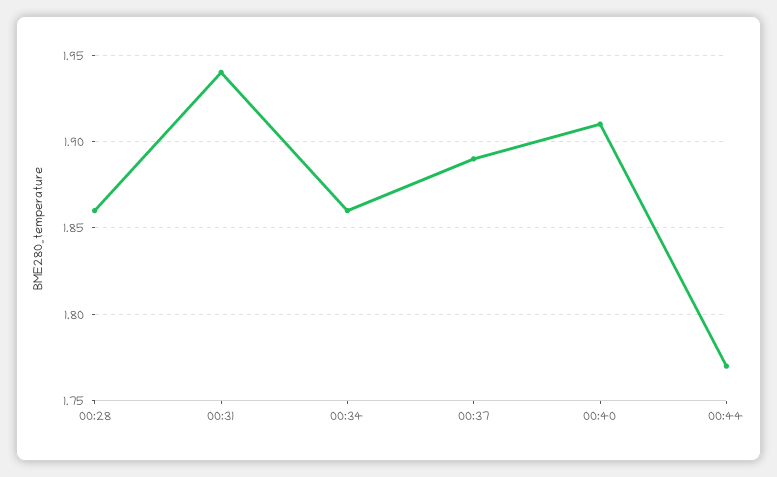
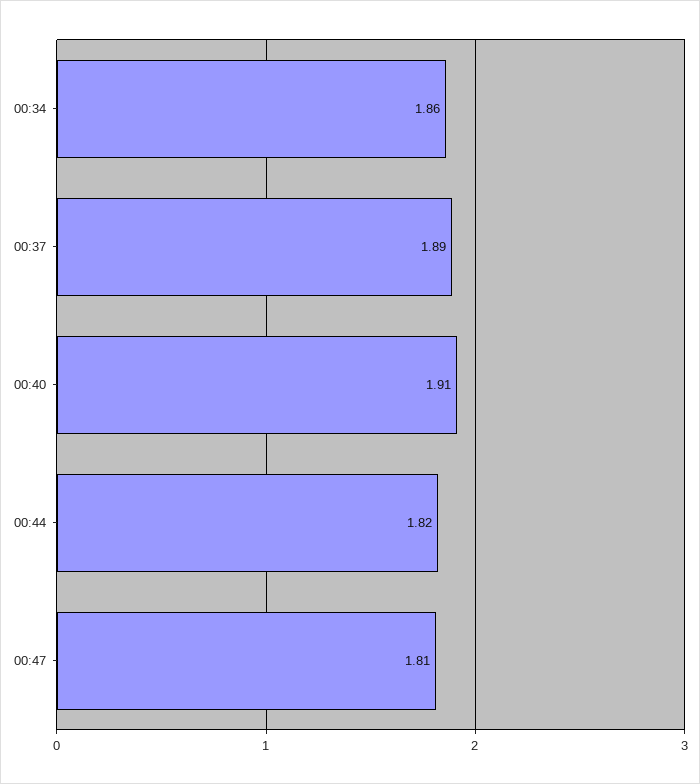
00:28: 1.86 -> none
00:31: 1.94 -> none
00:44: 1.77 -> 1.82
00:47: none -> 1.81

